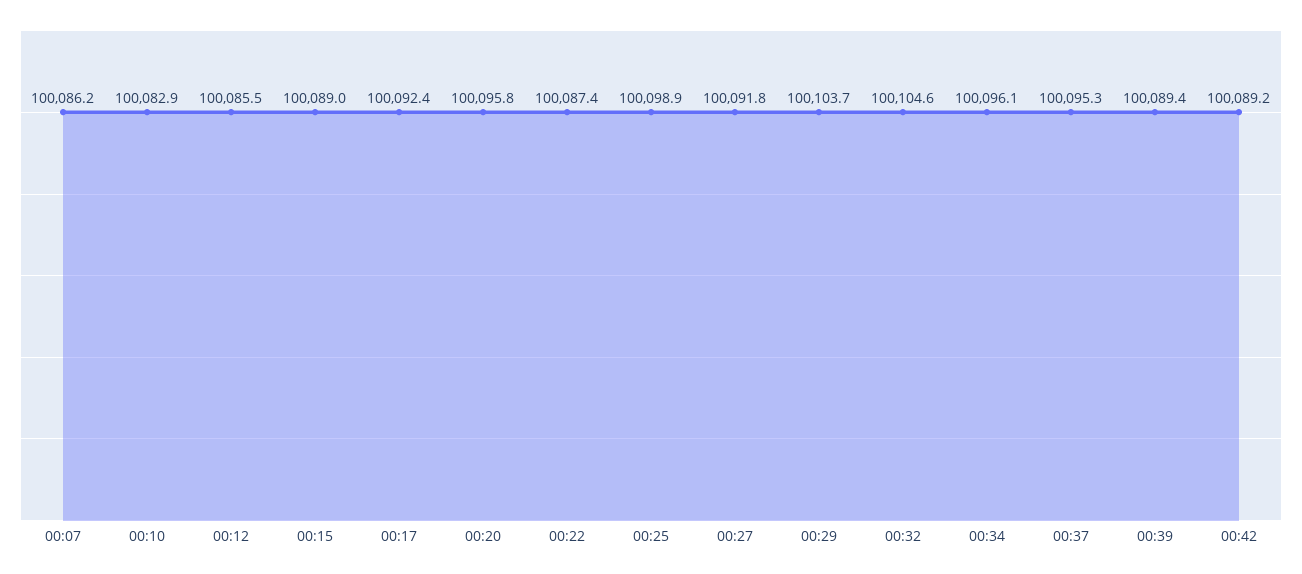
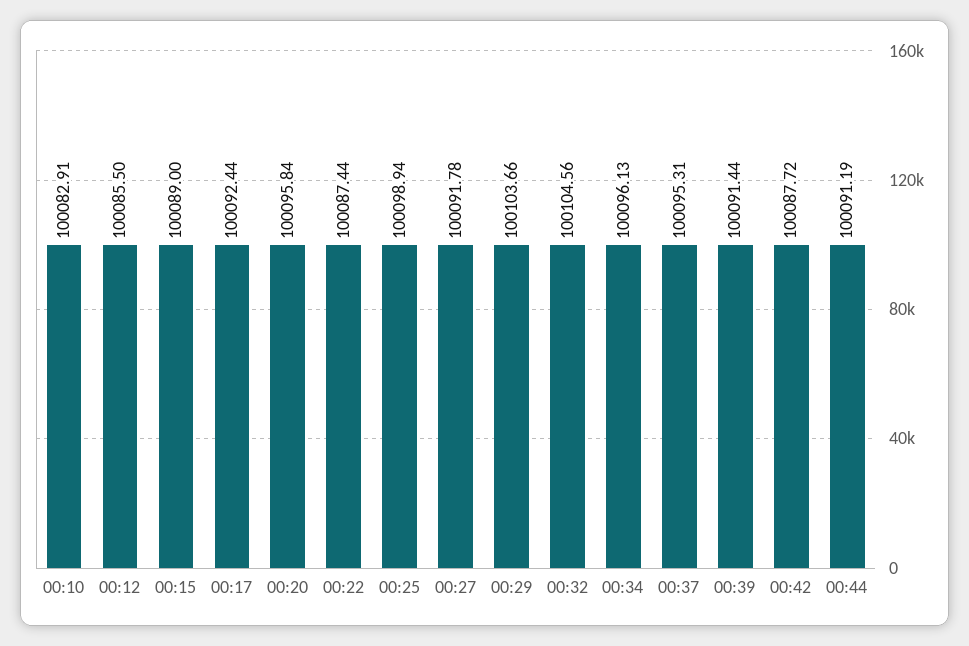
00:07: 100086.2 -> none
00:39: 100089.4 -> 100091.44
00:42: 100089.2 -> 100087.72
00:44: none -> 100091.19

